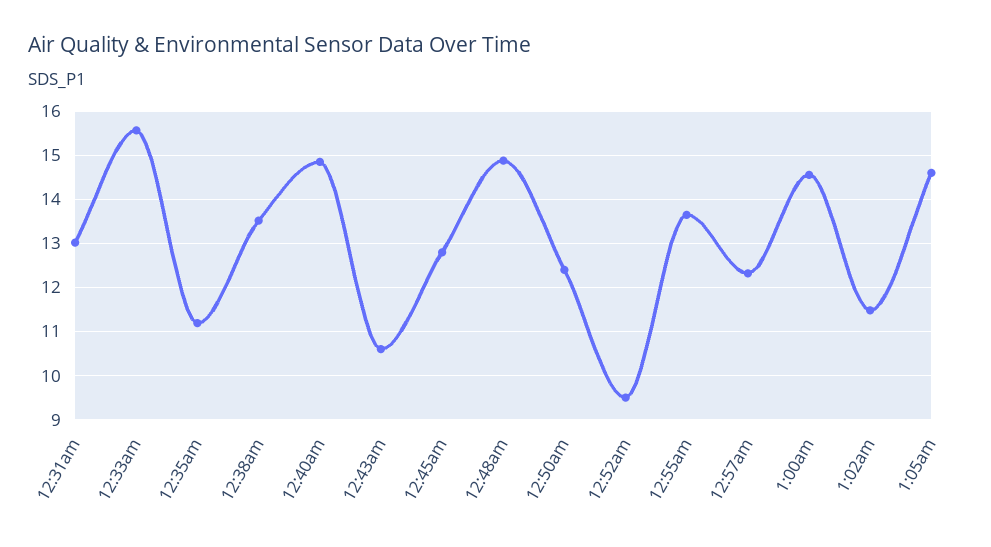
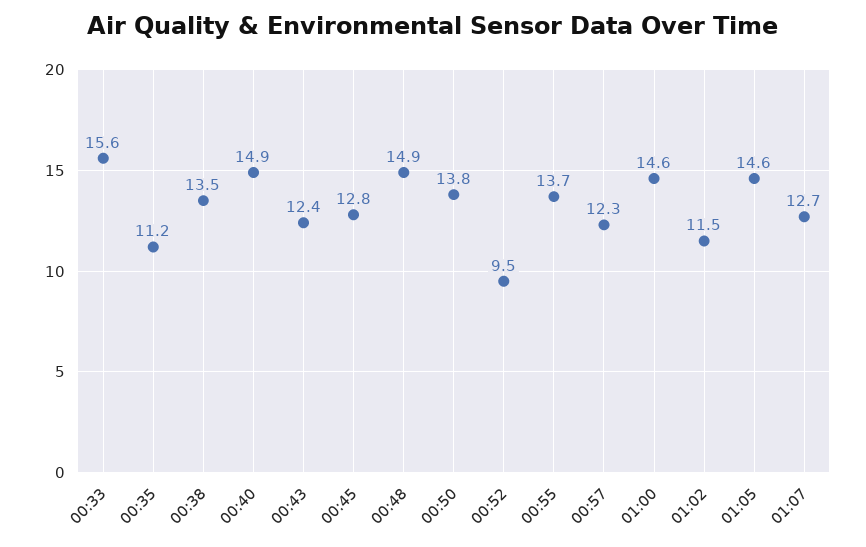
12:31am: 13 -> none
12:43am: 10.6 -> 12.4
12:50am: 12.4 -> 13.8
01:07: none -> 12.7

